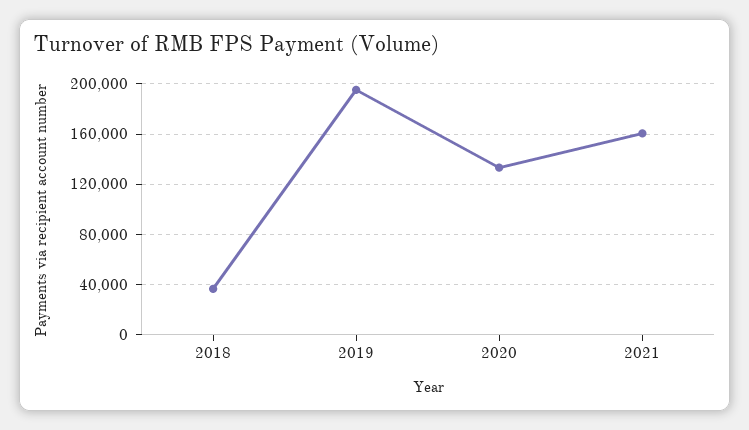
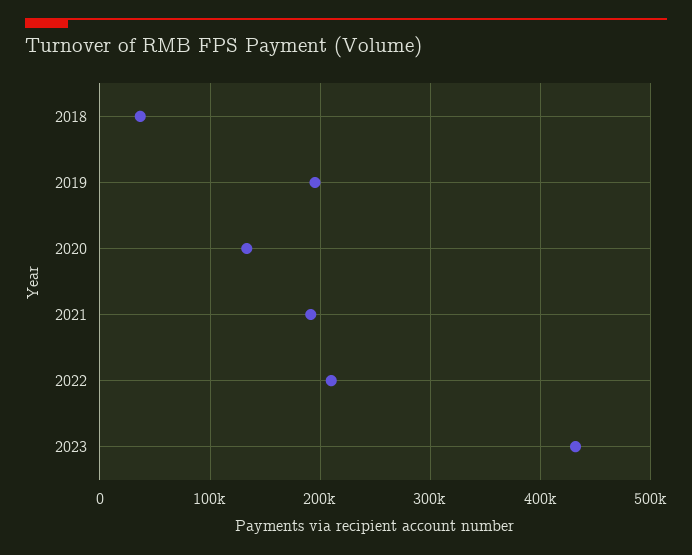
2021: 160000 -> 190000
2022: none -> 210000
2023: none -> 430000

